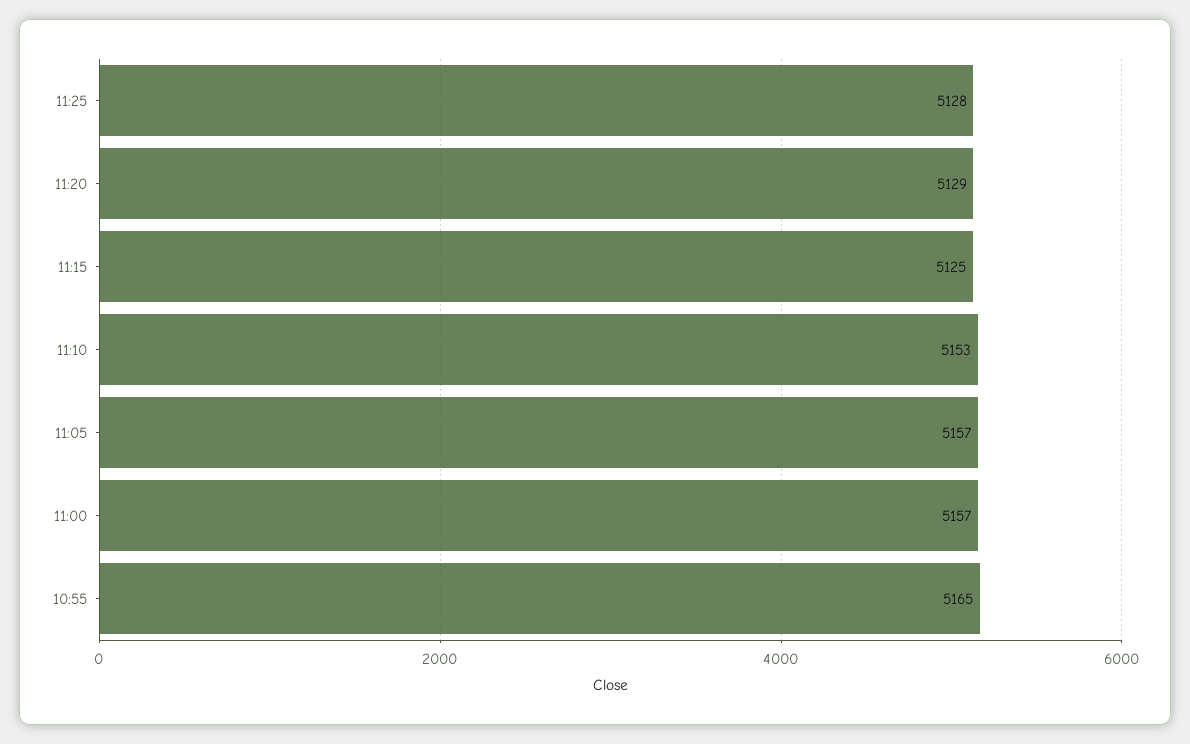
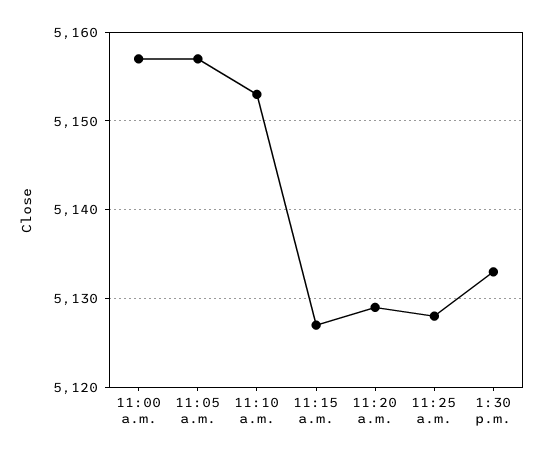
11:15: 5125 -> 5127
10:55: 5165 -> none
1:30 p.m.: none -> 5133

